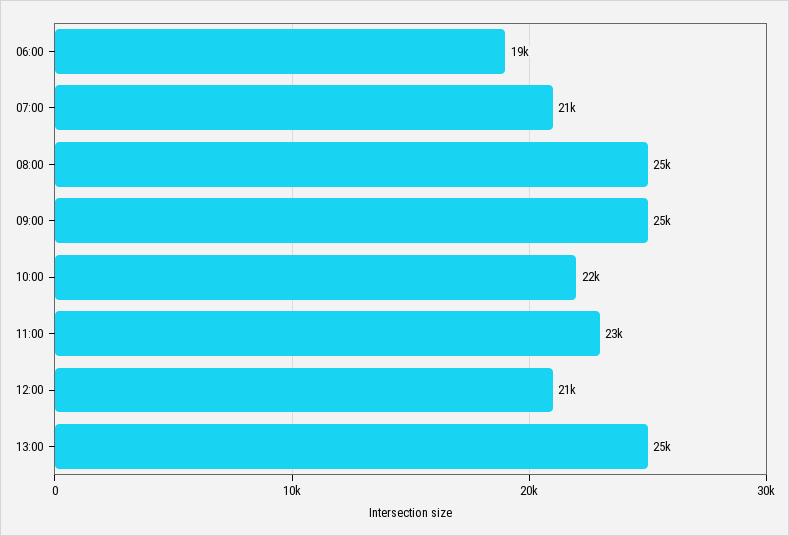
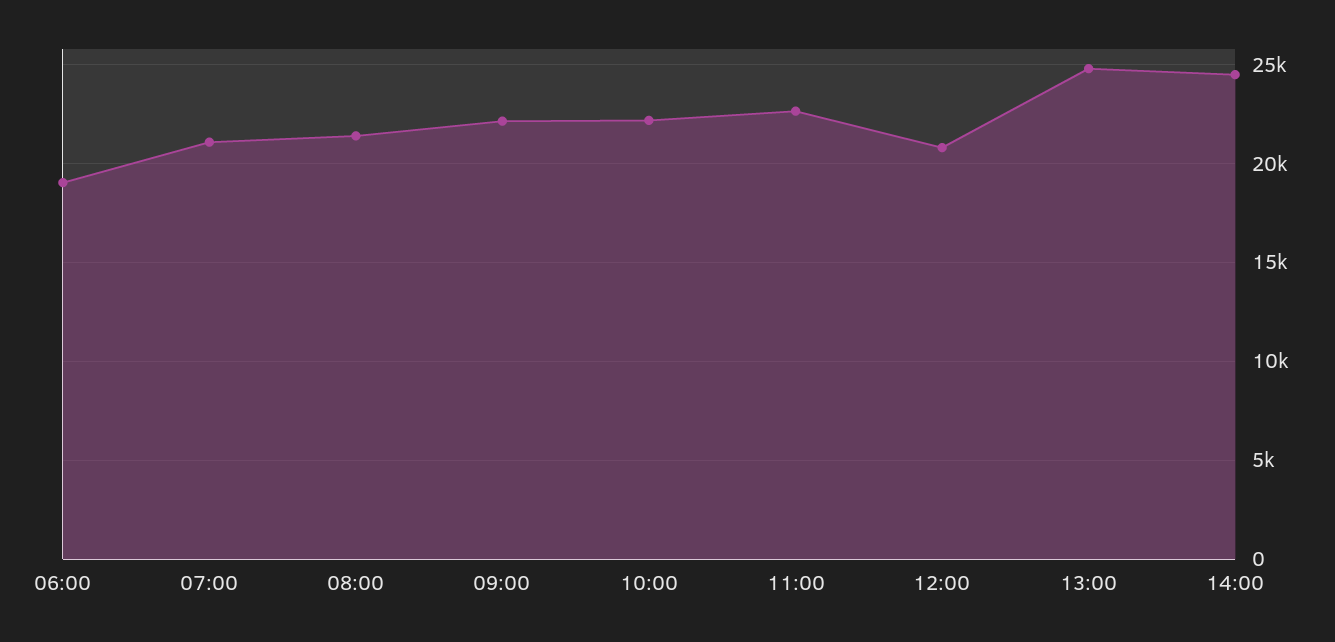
08:00: 25000 -> 21500
09:00: 25000 -> 22000
14:00: none -> 24500

